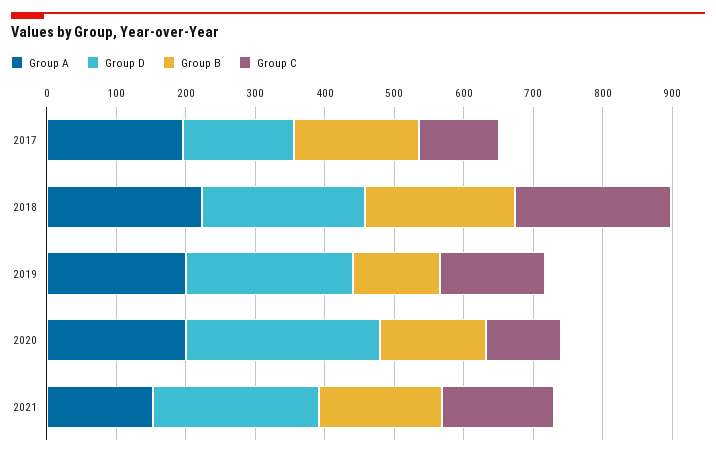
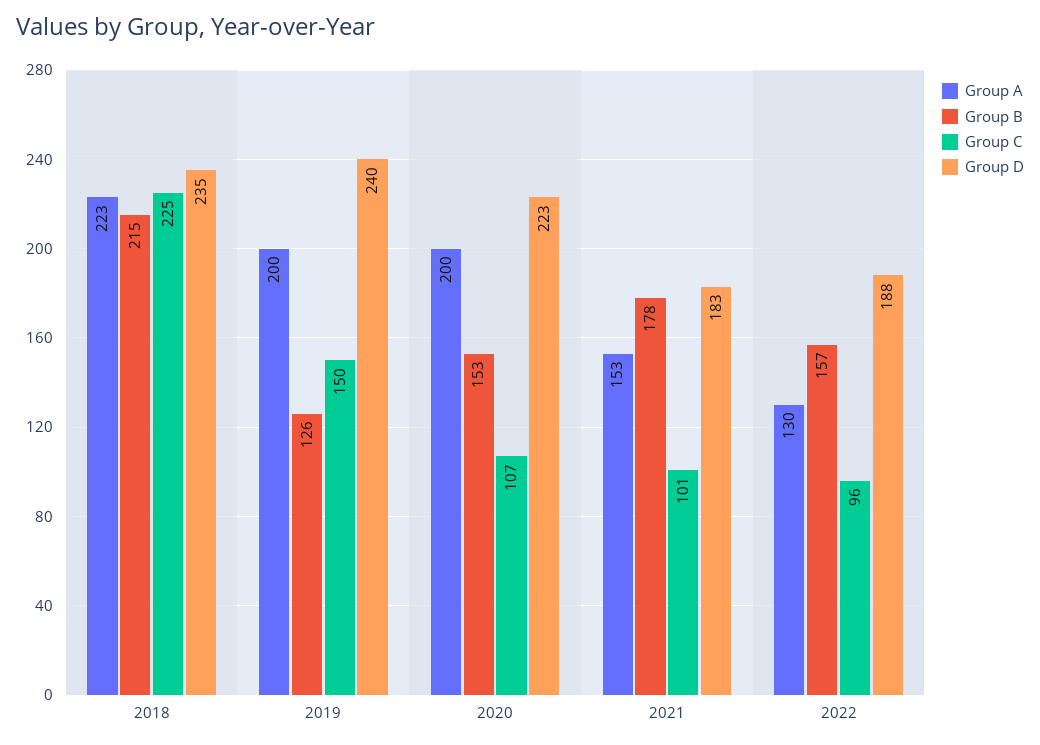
Group A, 2017: 200 -> none
Group D, 2017: 160 -> none
Group B, 2017: 180 -> none
Group C, 2017: 120 -> none
Group D, 2020: 280 -> 223
Group D, 2021: 240 -> 183
Group C, 2021: 160 -> 101
Group A, 2022: none -> 130
Group B, 2022: none -> 157
Group C, 2022: none -> 96
Group D, 2022: none -> 188

